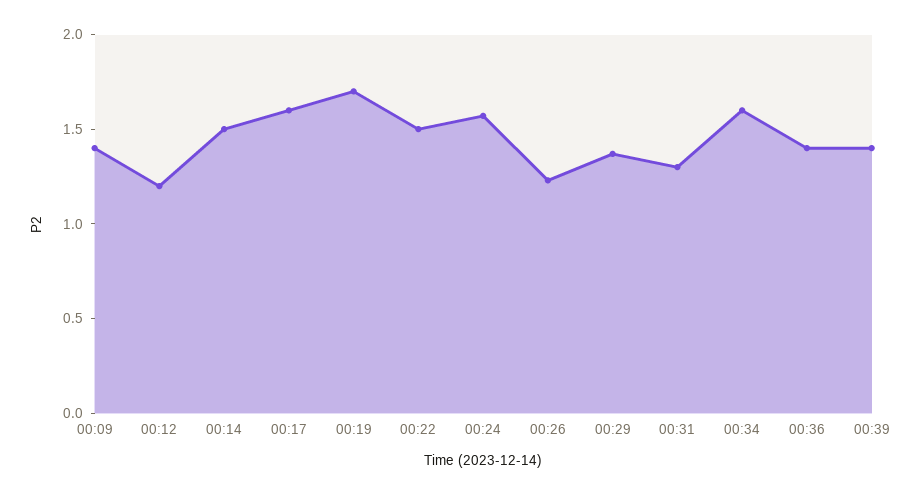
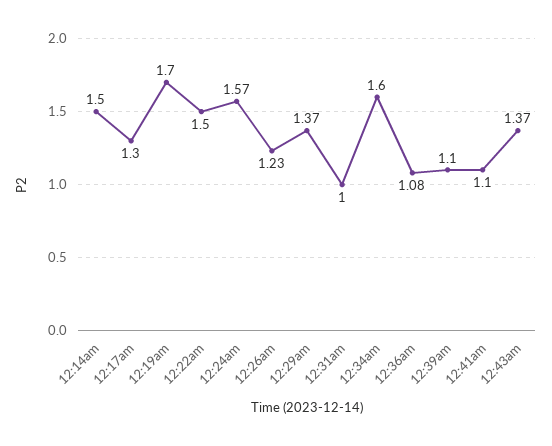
00:09: 1.4 -> none
00:12: 1.2 -> none
00:17: 1.6 -> 1.3
00:31: 1.3 -> 1
00:36: 1.4 -> 1.08
00:39: 1.4 -> 1.1
12:41am: none -> 1.1
12:43am: none -> 1.37

